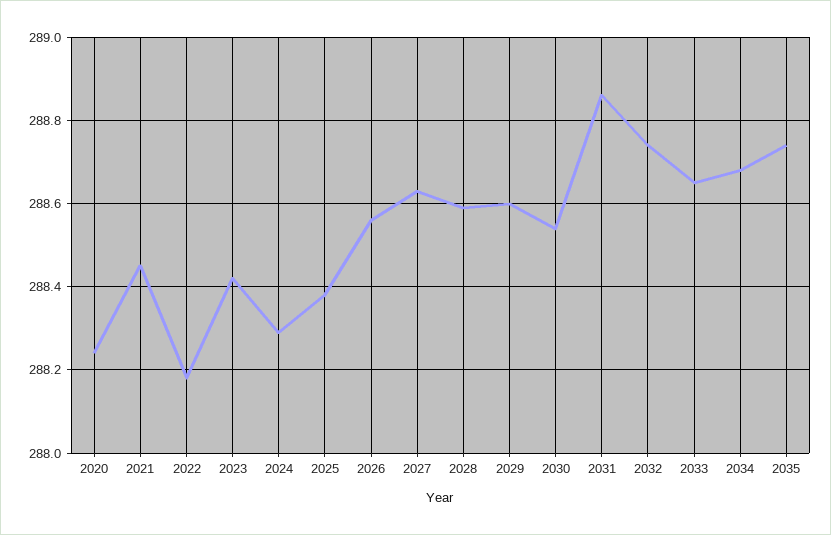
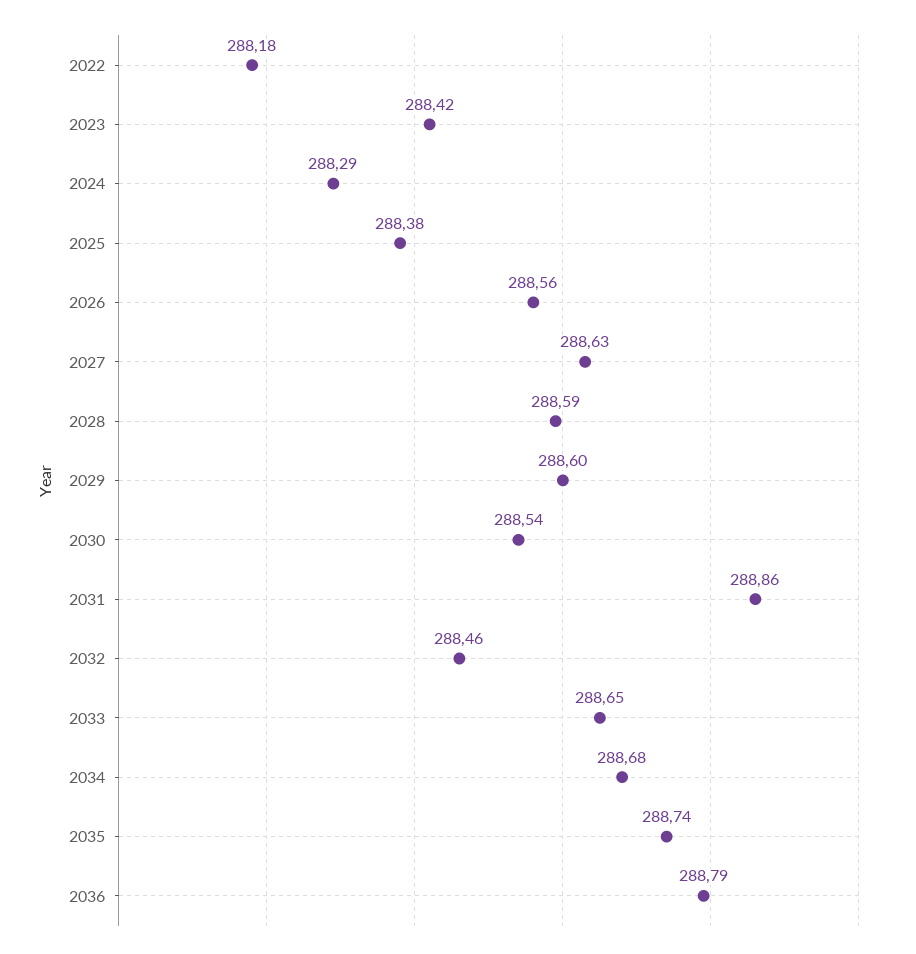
2020: 288.25 -> none
2021: 288.45 -> none
2032: 288.75 -> 288.46
2036: none -> 288.79

